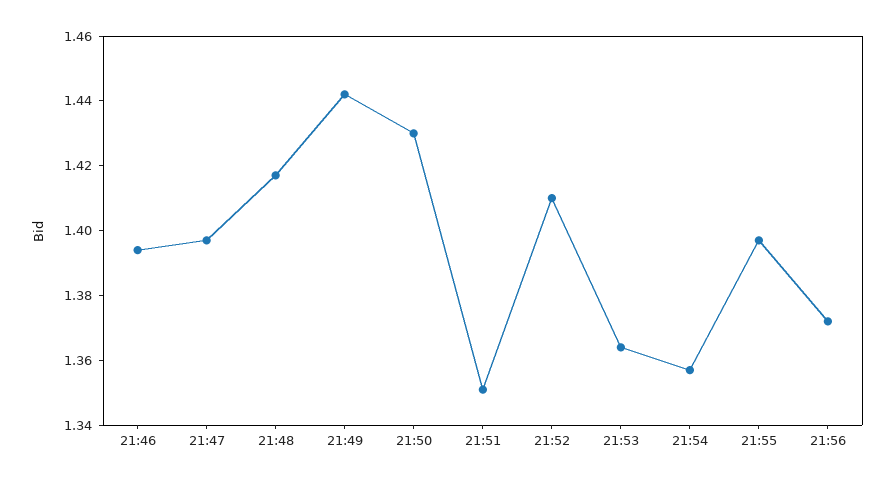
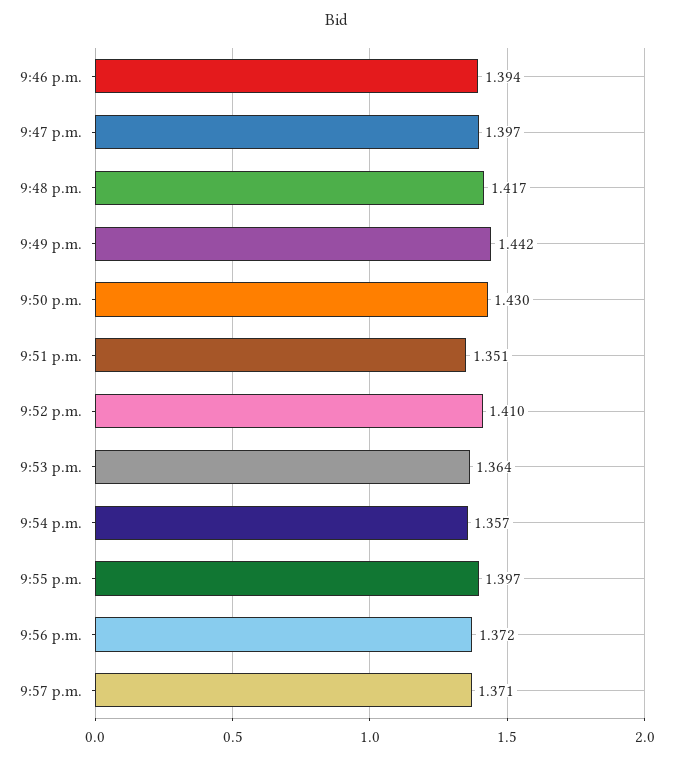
9:57 p.m.: none -> 1.371

